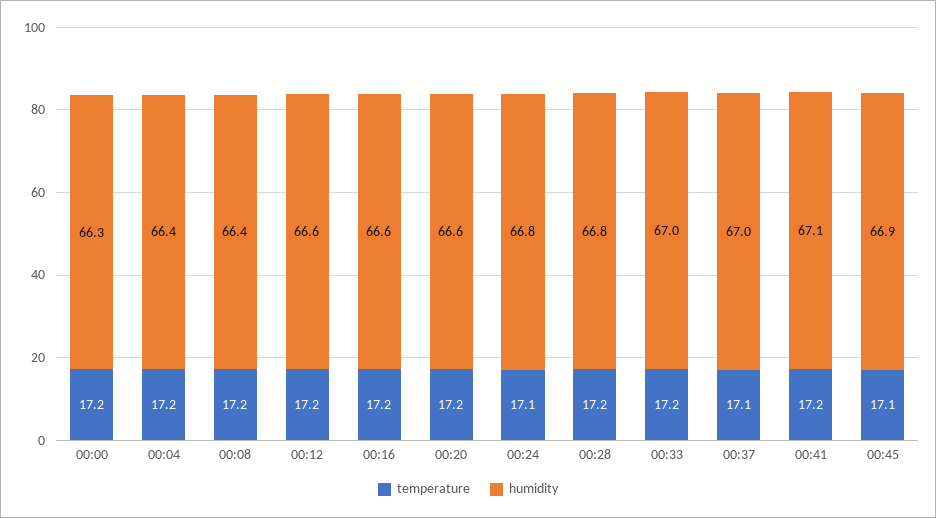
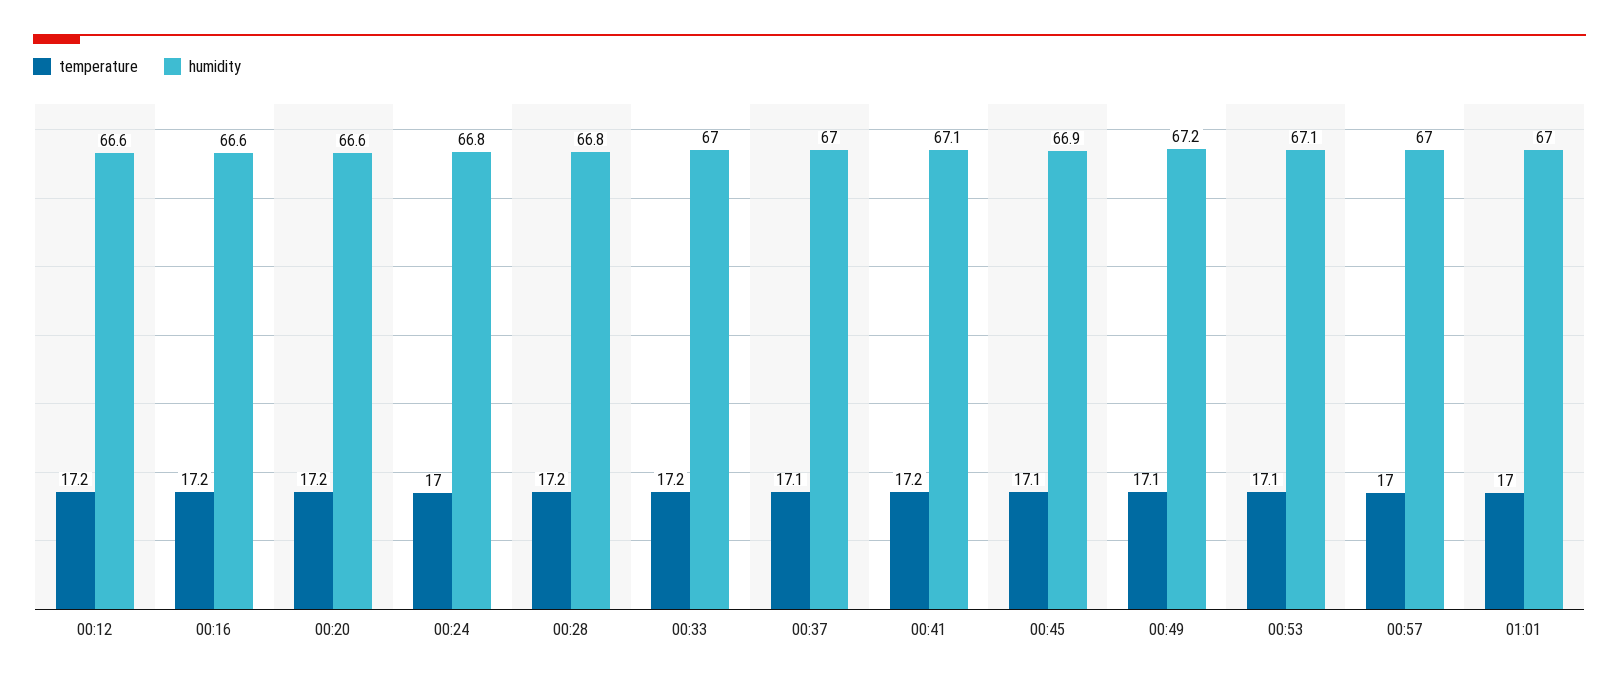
temperature, 00:00: 17.2 -> none
humidity, 00:00: 66.3 -> none
temperature, 00:04: 17.2 -> none
humidity, 00:04: 66.4 -> none
temperature, 00:08: 17.2 -> none
humidity, 00:08: 66.4 -> none
temperature, 00:24: 17.1 -> 17
temperature, 00:49: none -> 17.1
humidity, 00:49: none -> 67.2
temperature, 00:53: none -> 17.1
humidity, 00:53: none -> 67.1
temperature, 00:57: none -> 17
humidity, 00:57: none -> 67
temperature, 01:01: none -> 17
humidity, 01:01: none -> 67

